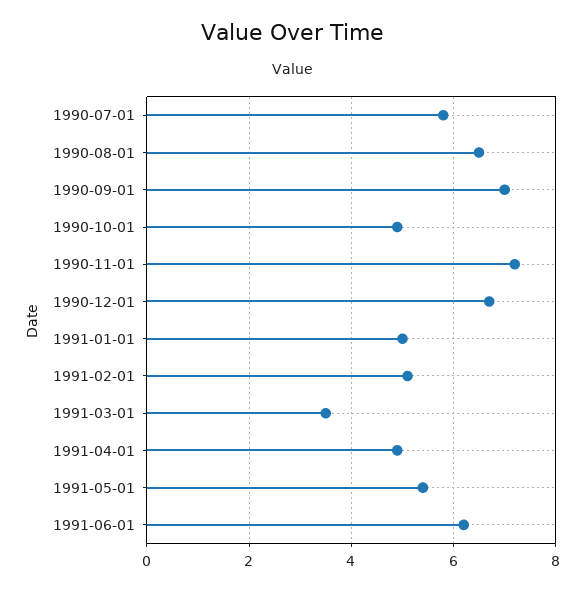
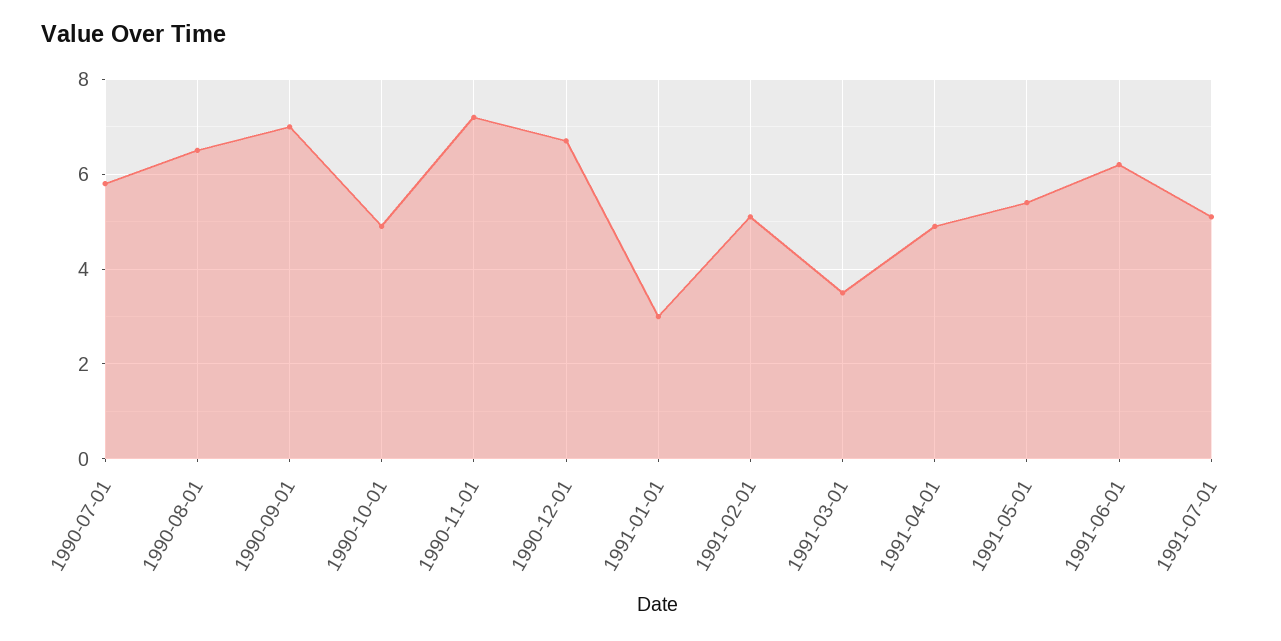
1991-01-01: 5 -> 3
1991-07-01: none -> 5

